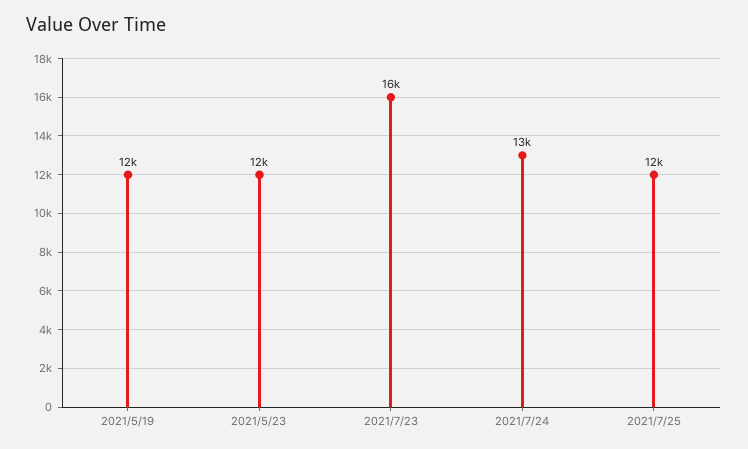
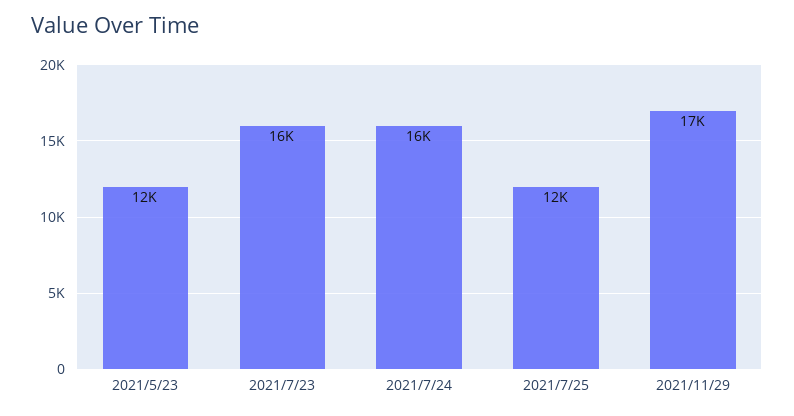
2021/5/19: 12000 -> none
2021/7/24: 13000 -> 16000
2021/11/29: none -> 17000

